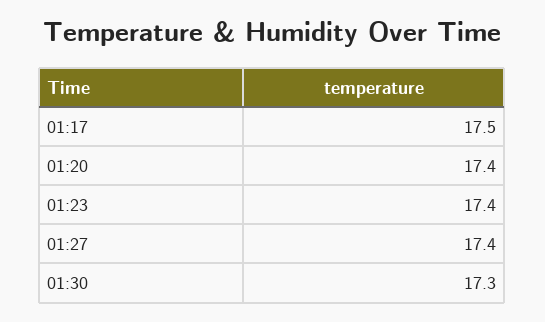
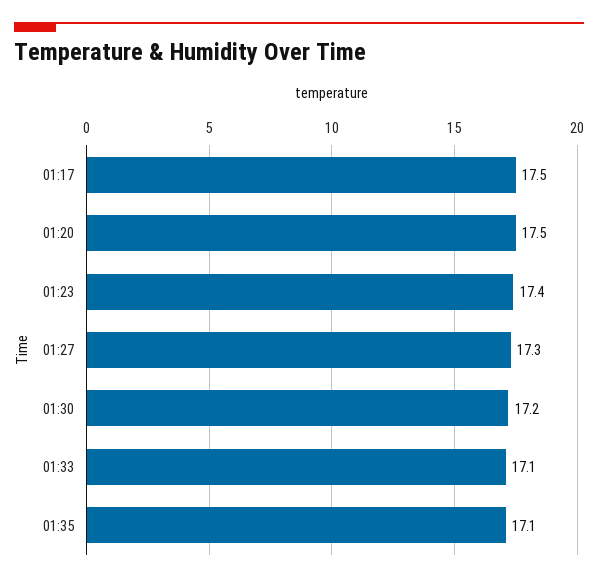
01:20: 17.4 -> 17.5
01:27: 17.4 -> 17.3
01:30: 17.3 -> 17.2
01:33: none -> 17.1
01:35: none -> 17.1

